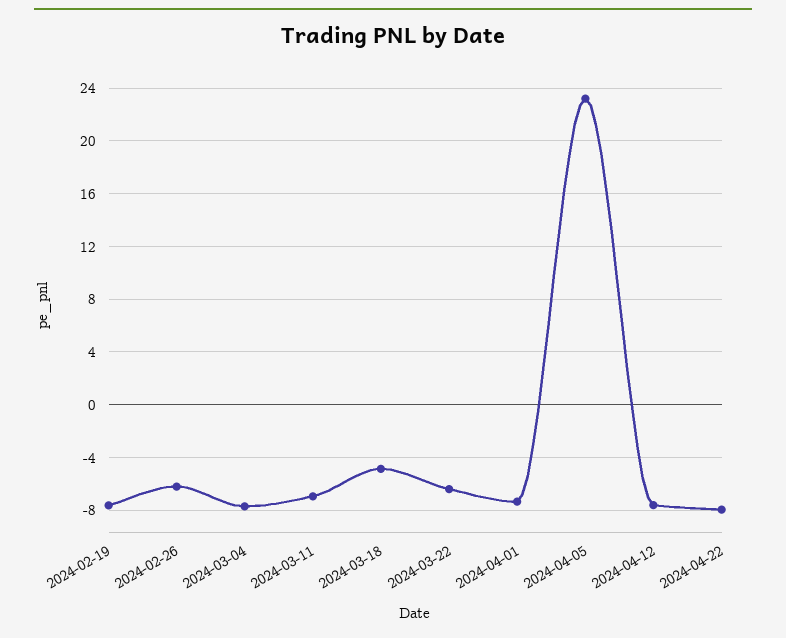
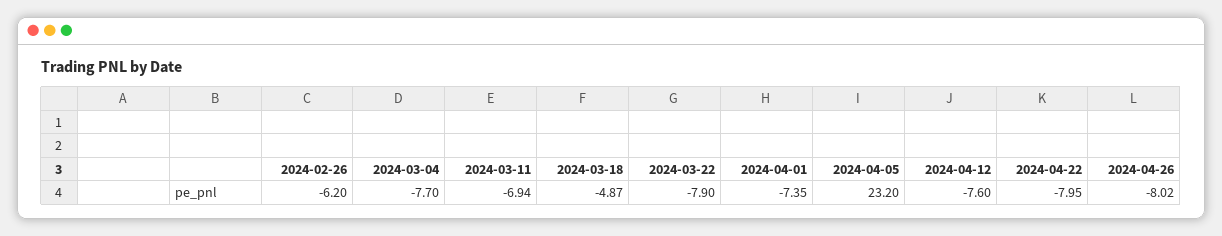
2024-02-19: -7.5 -> none
2024-03-22: -6.5 -> -7.9
2024-04-26: none -> -8.02

